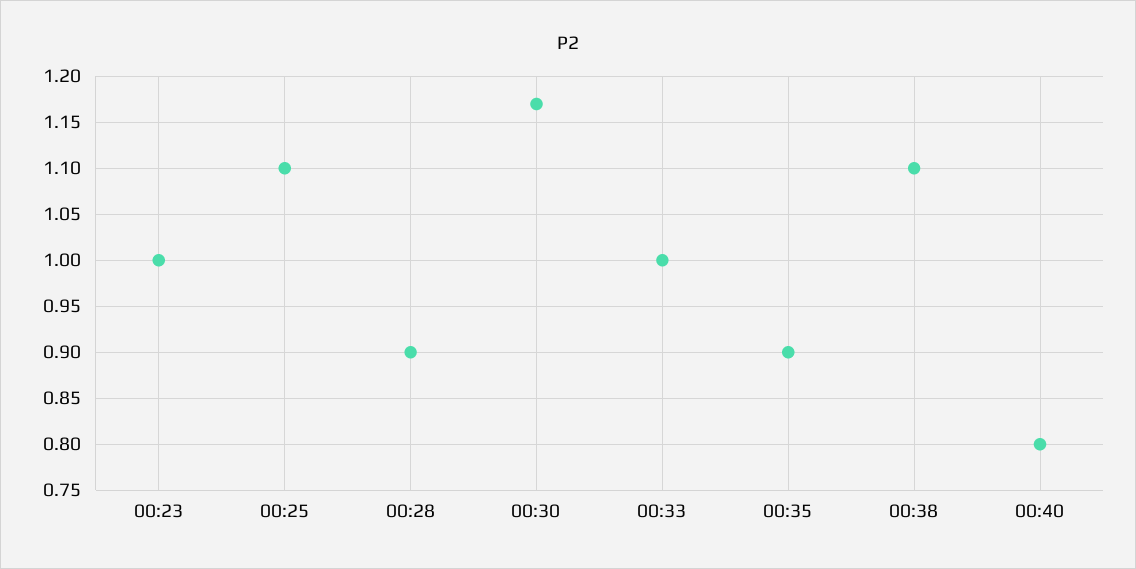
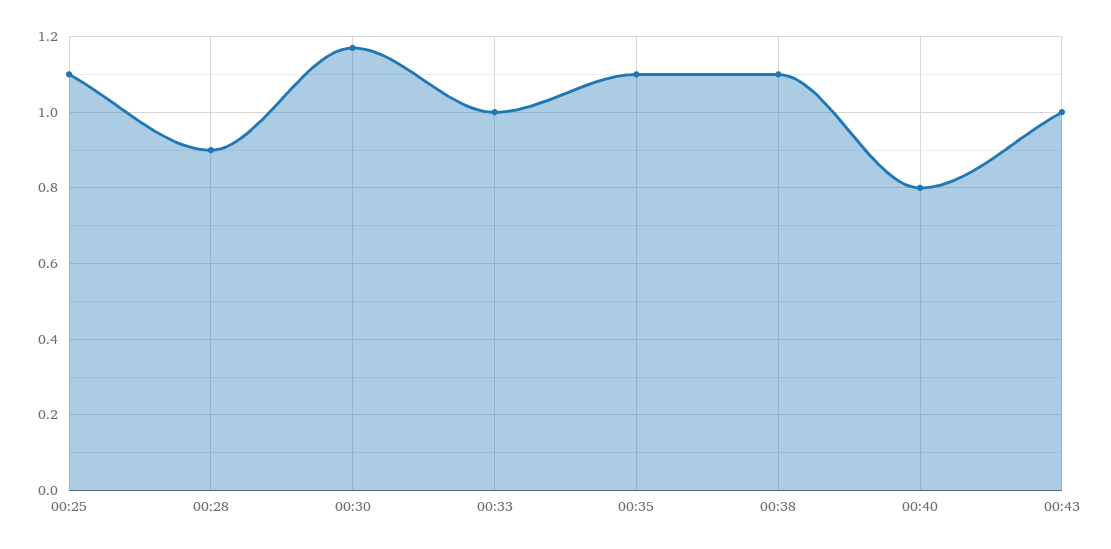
00:23: 1 -> none
00:35: 0.9 -> 1.1
00:43: none -> 1

